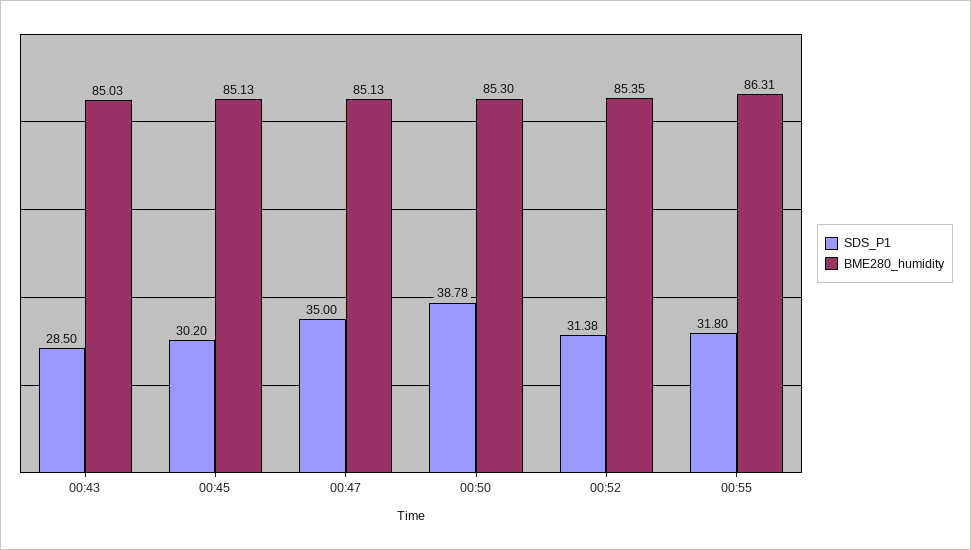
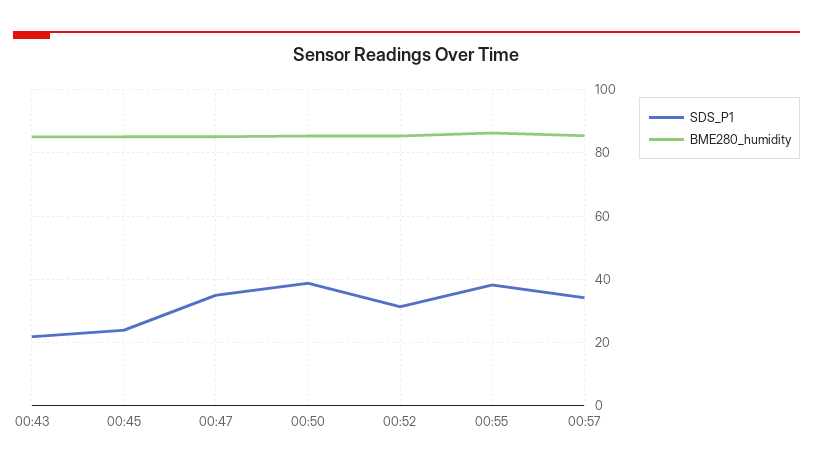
SDS_P1, 00:43: 28.5 -> 22
SDS_P1, 00:45: 30.2 -> 24
SDS_P1, 00:55: 31.8 -> 38
SDS_P1, 00:57: none -> 34
BME280_humidity, 00:57: none -> 86

